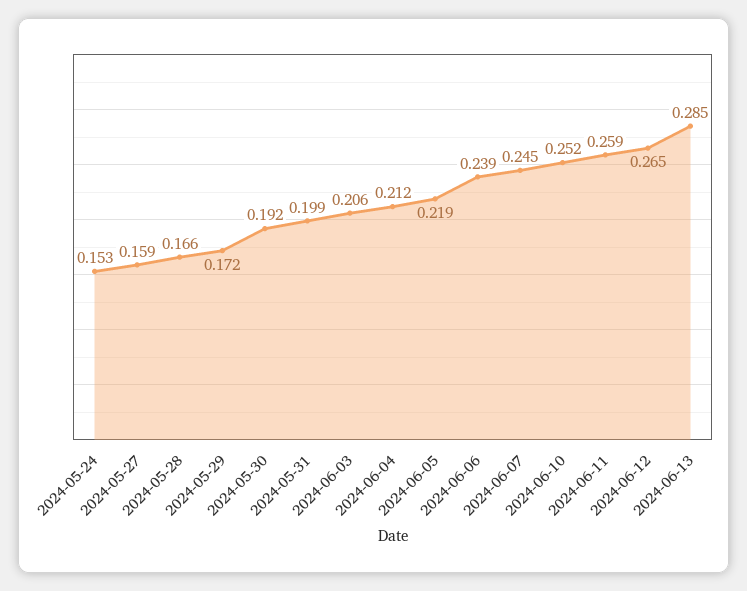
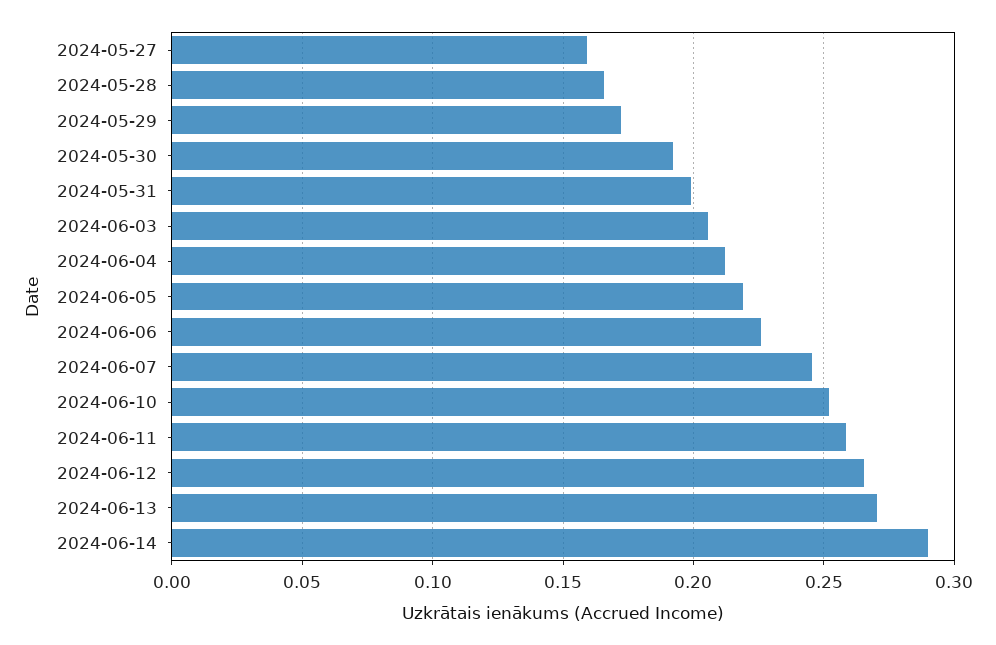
2024-05-24: 0.153 -> none
2024-06-06: 0.239 -> 0.225
2024-06-13: 0.285 -> 0.27
2024-06-14: none -> 0.29

